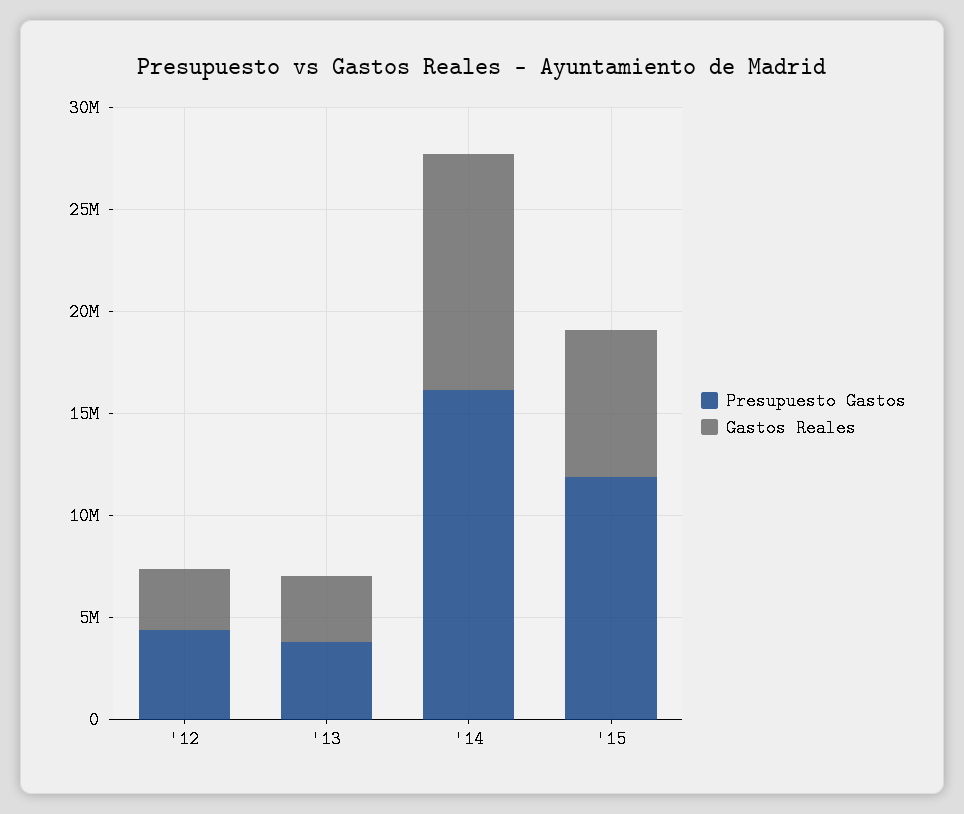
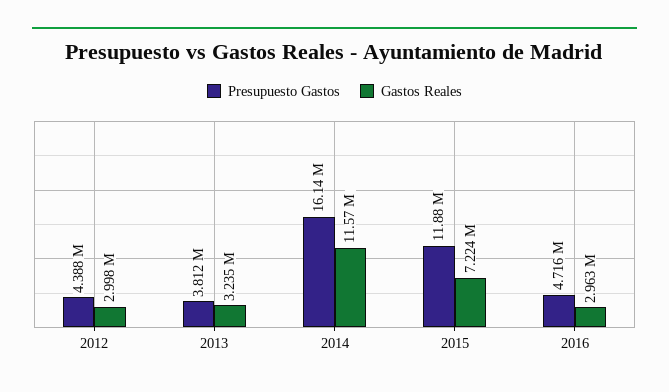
Presupuesto Gastos, 2016: none -> 4716000
Gastos Reales, 2016: none -> 2963000

